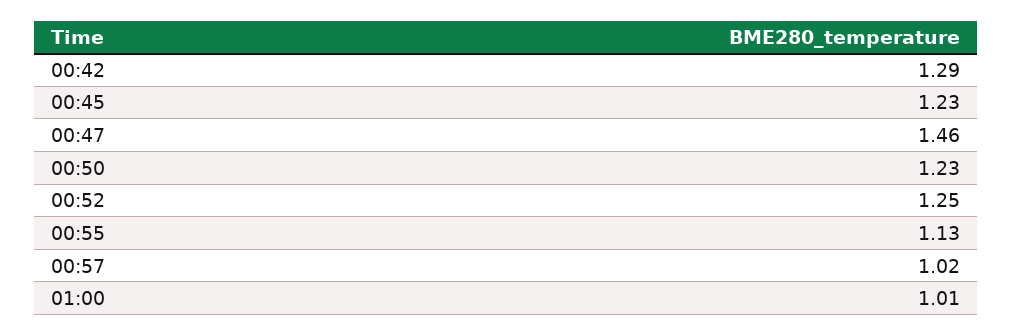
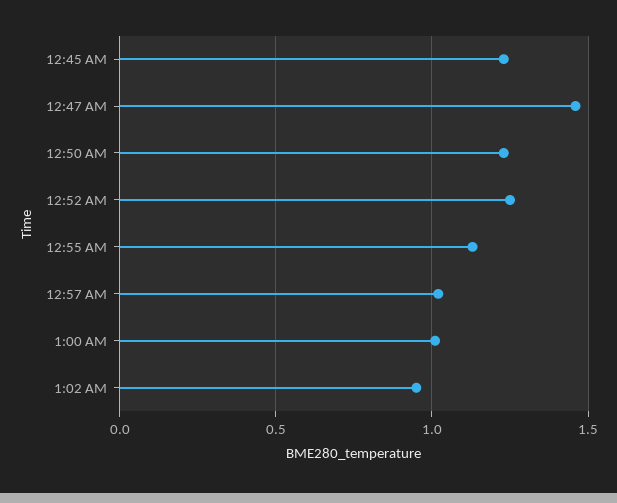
00:42: 1.29 -> none
1:02 AM: none -> 0.95

